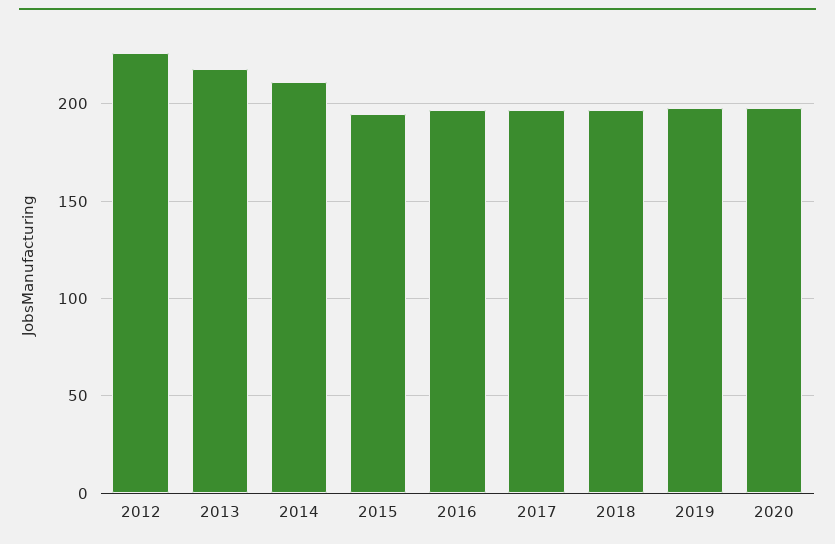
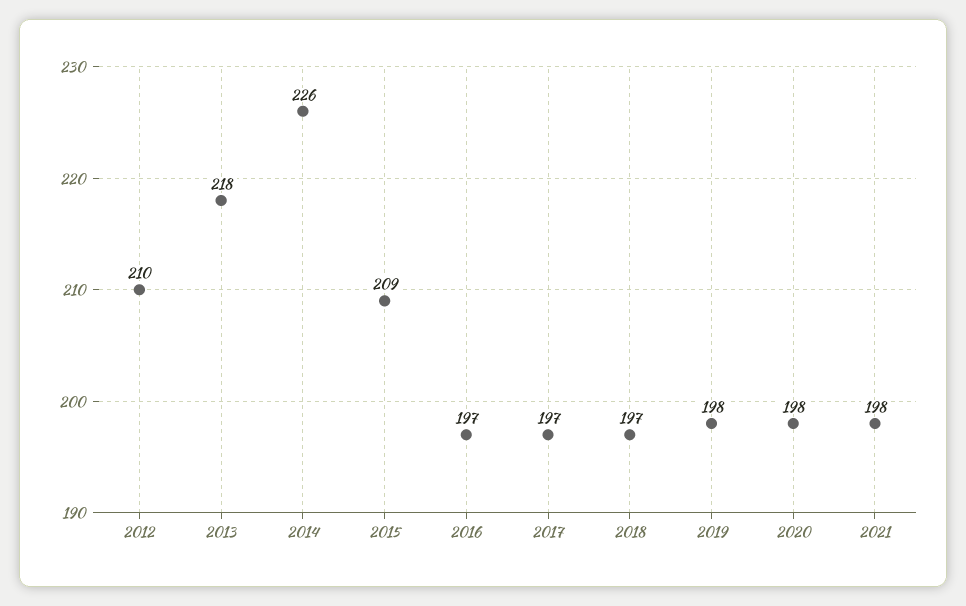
2012: 225 -> 210
2014: 210 -> 226
2015: 195 -> 209
2021: none -> 198

